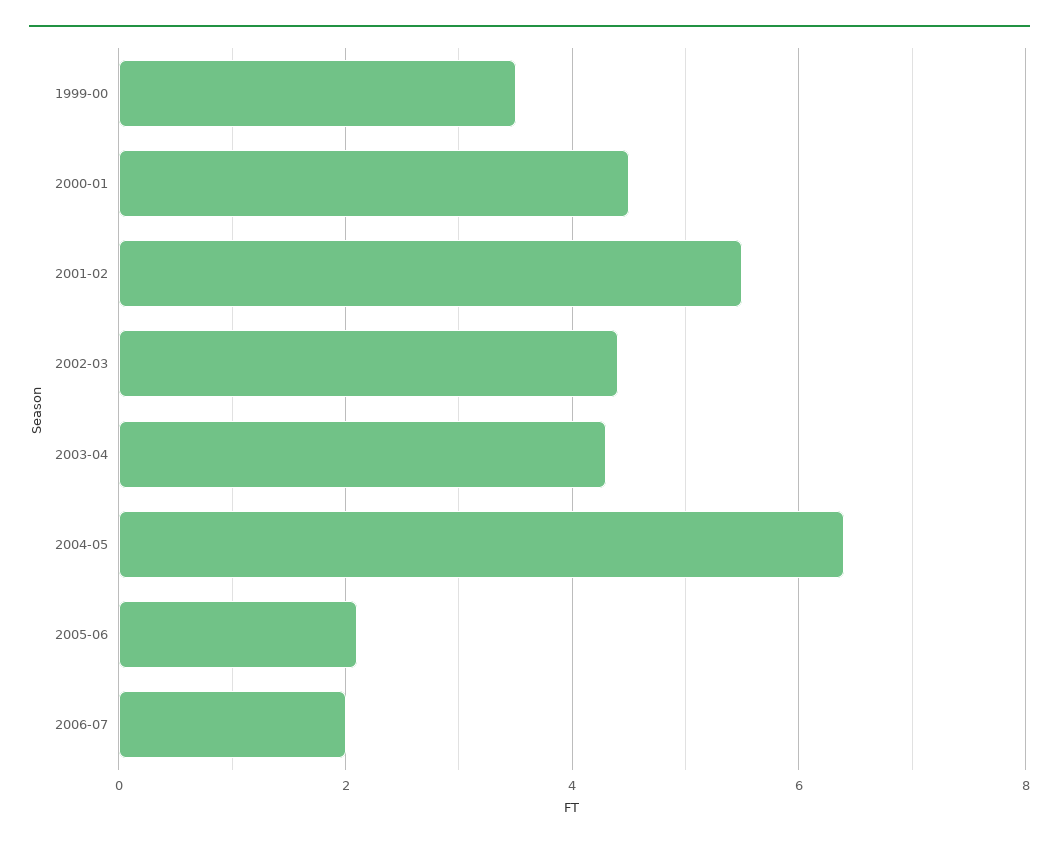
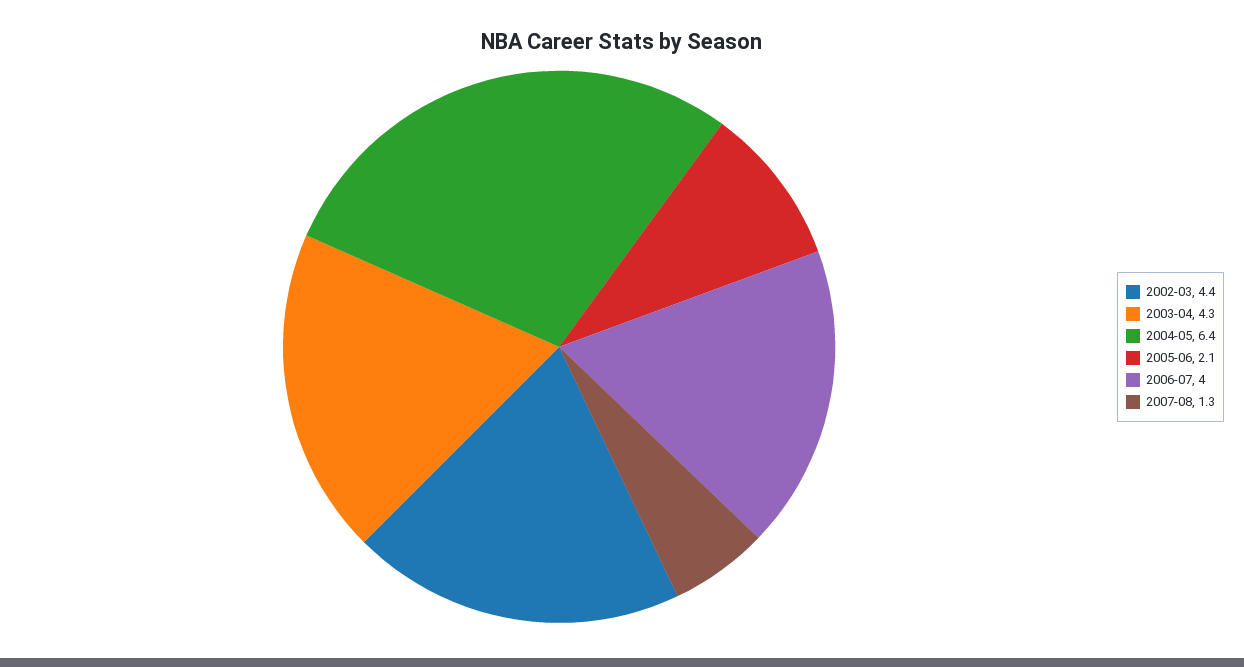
1999-00: 3.5 -> none
2000-01: 4.5 -> none
2001-02: 5.5 -> none
2006-07: 2 -> 4
2007-08: none -> 1.3

